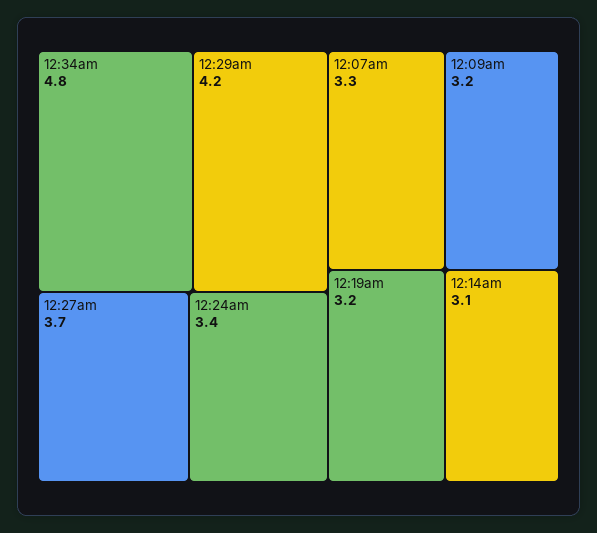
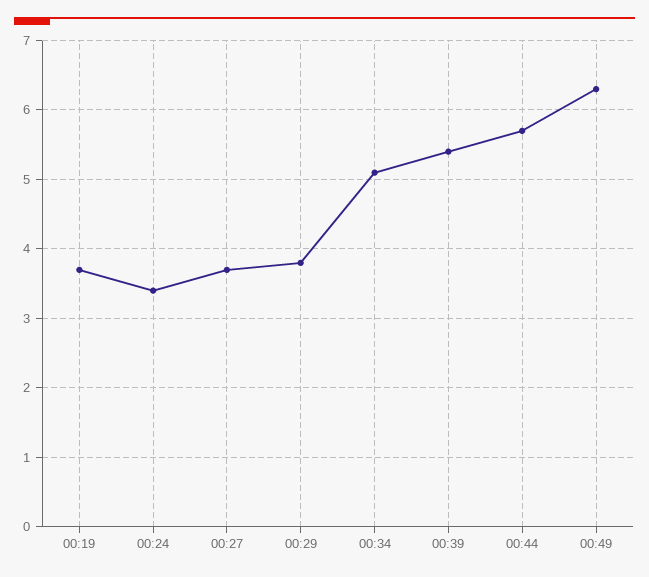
12:34am: 4.8 -> 5.1
12:29am: 4.2 -> 3.8
12:07am: 3.3 -> none
12:09am: 3.2 -> none
12:19am: 3.2 -> 3.7
12:14am: 3.1 -> none
00:39: none -> 5.4
00:44: none -> 5.7
00:49: none -> 6.3

